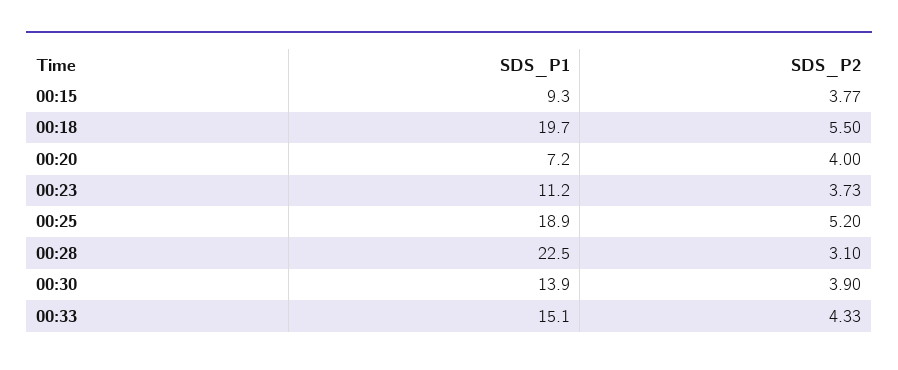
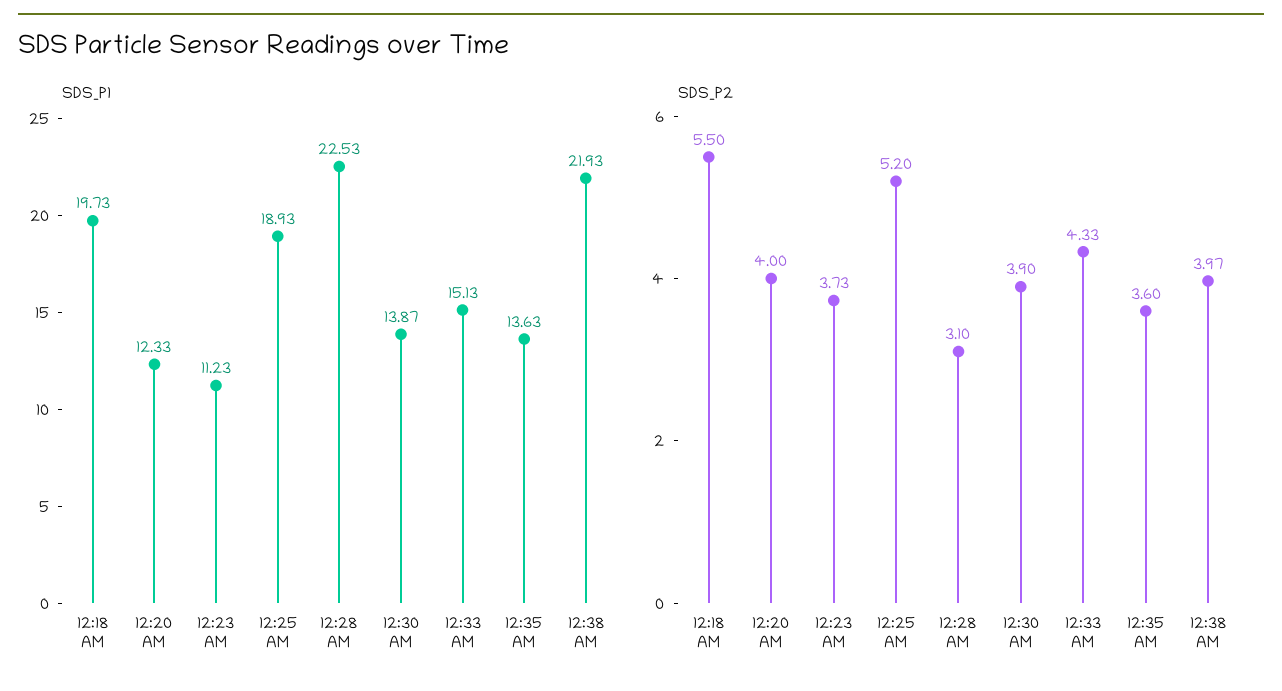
SDS_P1, 00:15: 9.3 -> none
SDS_P2, 00:15: 3.77 -> none
SDS_P1, 00:20: 7.2 -> 12.33
SDS_P1, 12:35 AM: none -> 13.63
SDS_P1, 12:38 AM: none -> 21.93
SDS_P2, 12:35 AM: none -> 3.6
SDS_P2, 12:38 AM: none -> 3.97

